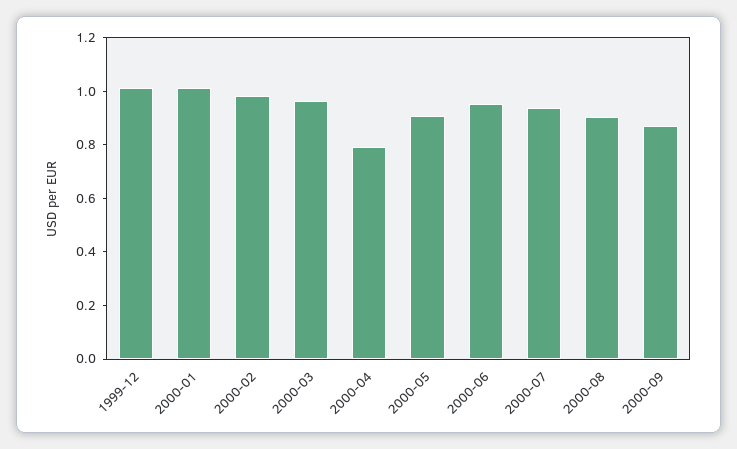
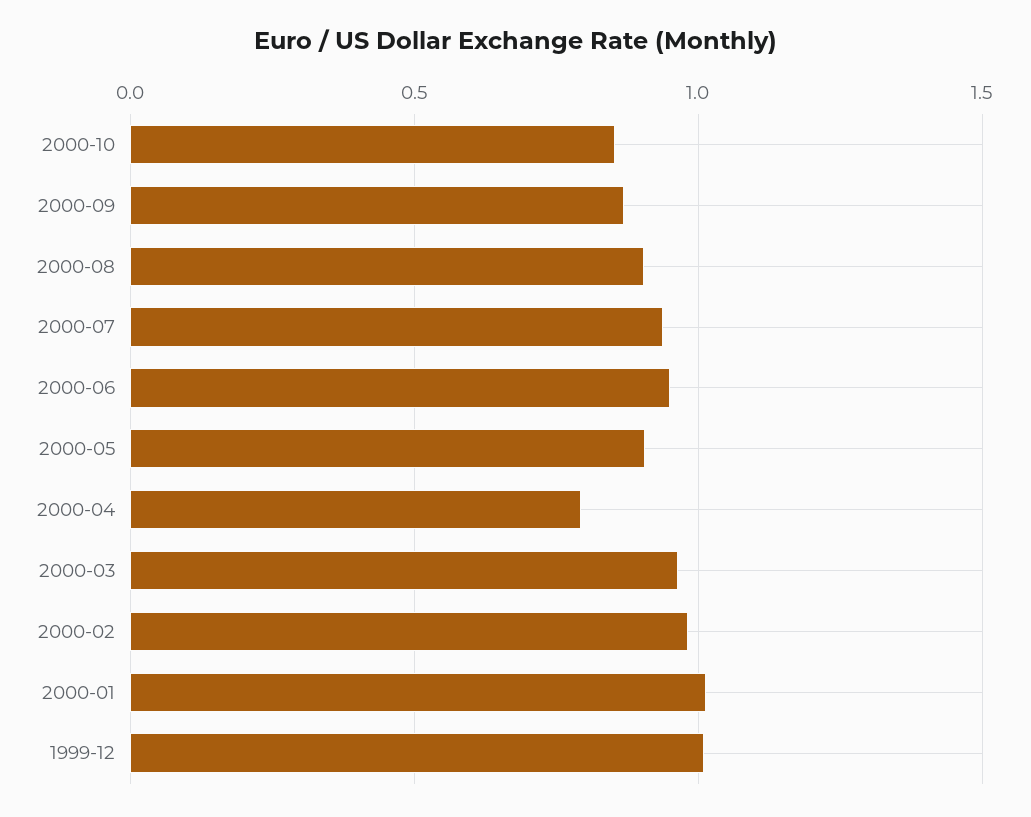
2000-10: none -> 0.85

